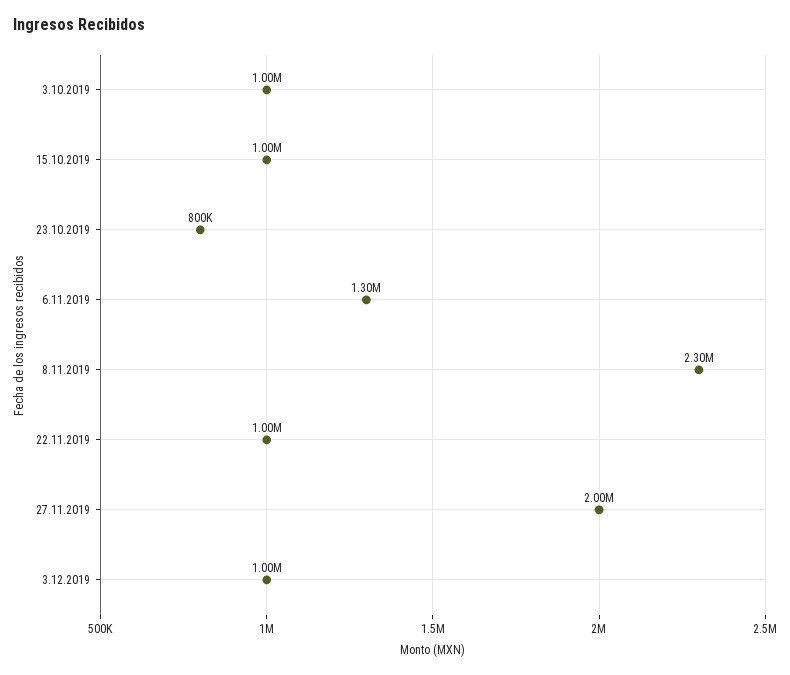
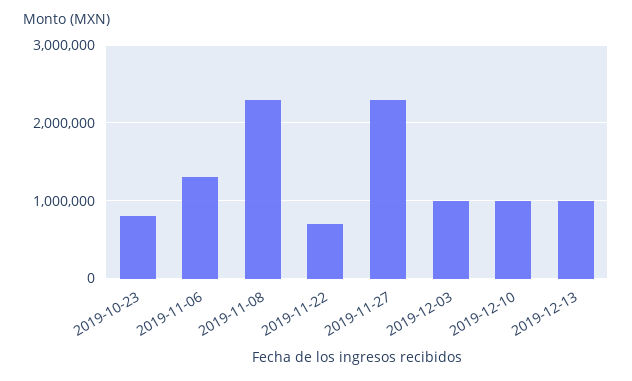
3.10.2019: 1000000 -> none
15.10.2019: 1000000 -> none
22.11.2019: 1000000 -> 700000
27.11.2019: 2000000 -> 2300000
2019-12-10: none -> 1000000
2019-12-13: none -> 1000000

